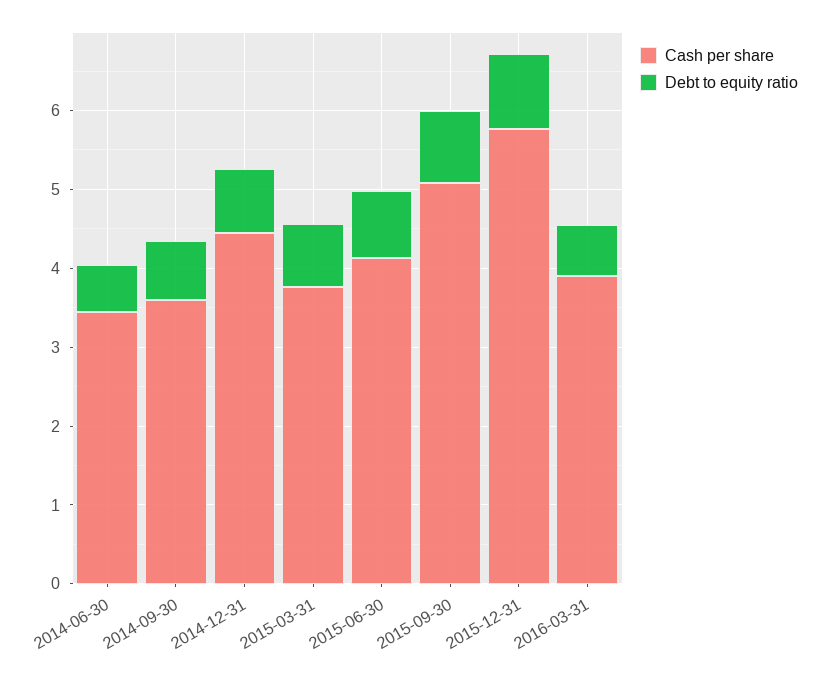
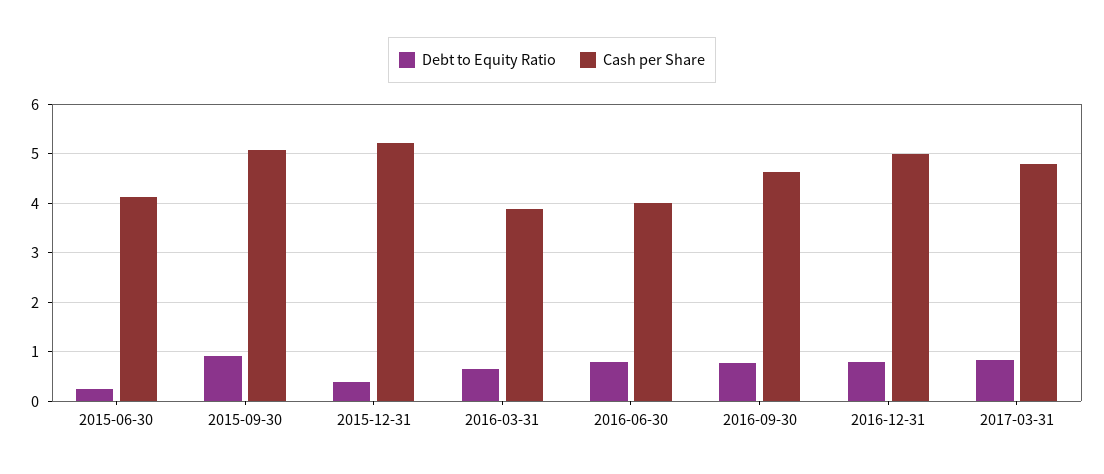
Cash per share, 2014-06-30: 3.4 -> none
Debt to equity ratio, 2014-06-30: 0.6 -> none
Cash per share, 2014-09-30: 3.6 -> none
Debt to equity ratio, 2014-09-30: 0.8 -> none
Cash per share, 2014-12-31: 4.4 -> none
Debt to equity ratio, 2014-12-31: 0.8 -> none
Cash per share, 2015-03-31: 3.8 -> none
Debt to equity ratio, 2015-03-31: 0.8 -> none
Debt to equity ratio, 2015-06-30: 0.8 -> 0.2
Cash per share, 2015-12-31: 5.8 -> 5.2
Debt to equity ratio, 2015-12-31: 1 -> 0.4
Debt to equity ratio, 2016-06-30: none -> 0.8
Cash per share, 2016-06-30: none -> 4
Debt to equity ratio, 2016-09-30: none -> 0.8
Cash per share, 2016-09-30: none -> 4.6
Debt to equity ratio, 2016-12-31: none -> 0.8
Cash per share, 2016-12-31: none -> 5
Debt to equity ratio, 2017-03-31: none -> 0.8
Cash per share, 2017-03-31: none -> 4.8

